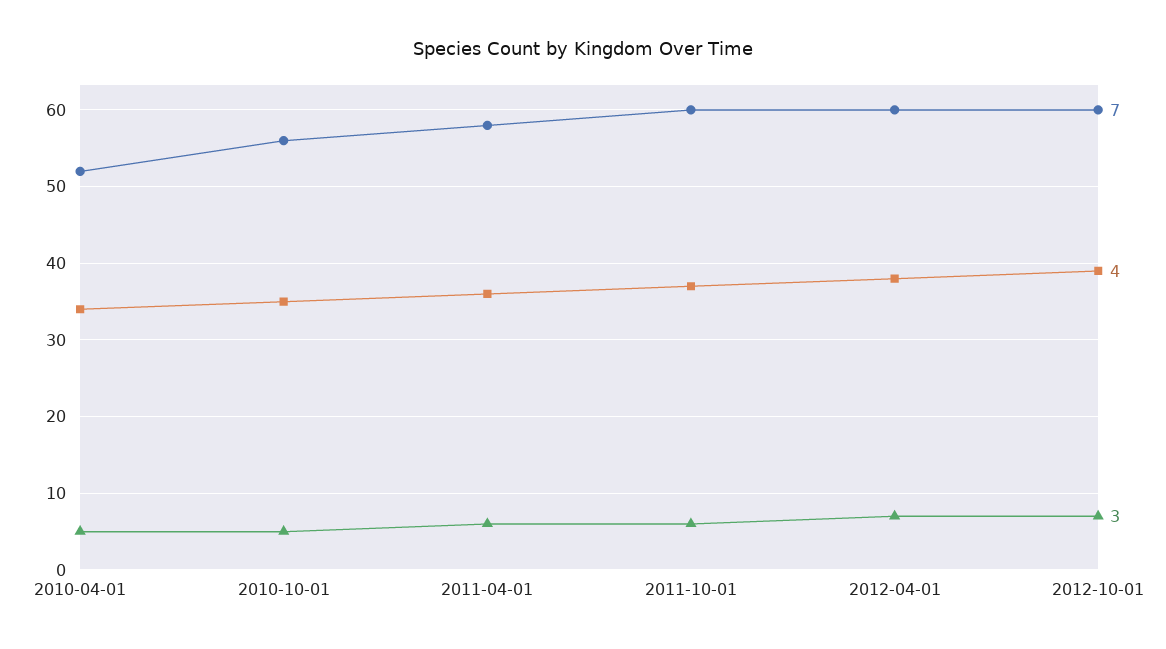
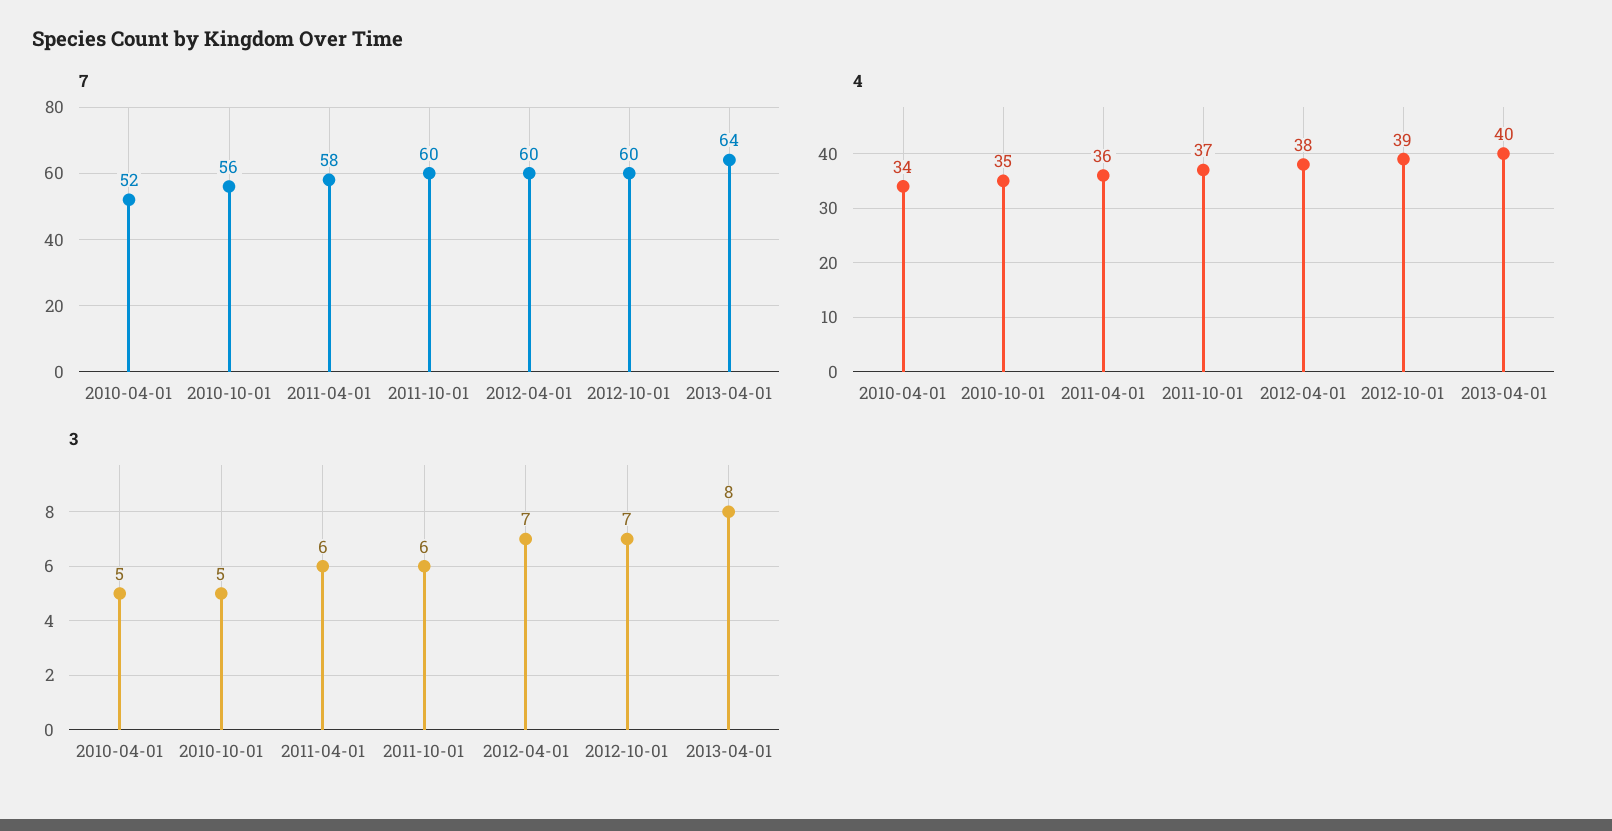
7, 2013-04-01: none -> 64
4, 2013-04-01: none -> 40
3, 2013-04-01: none -> 8

